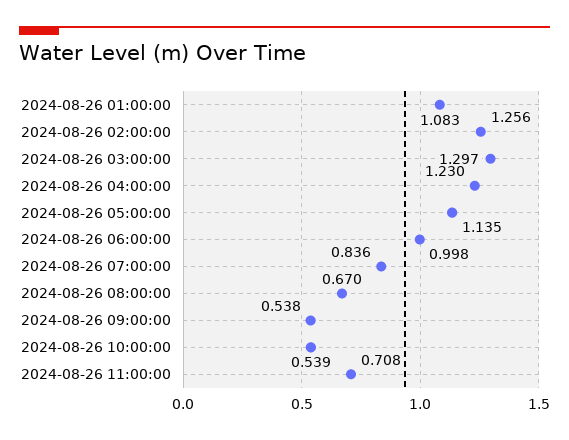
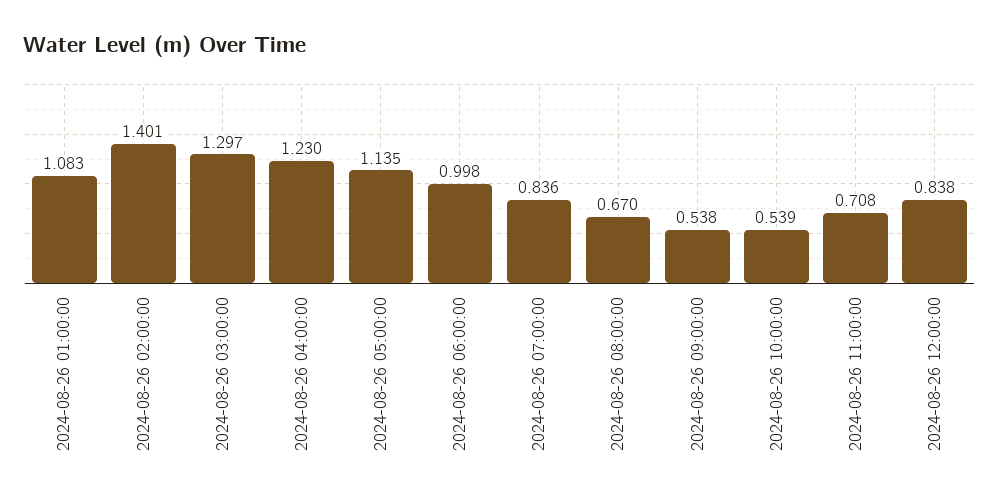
2024-08-26 02:00:00: 1.256 -> 1.401
2024-08-26 12:00:00: none -> 0.838

